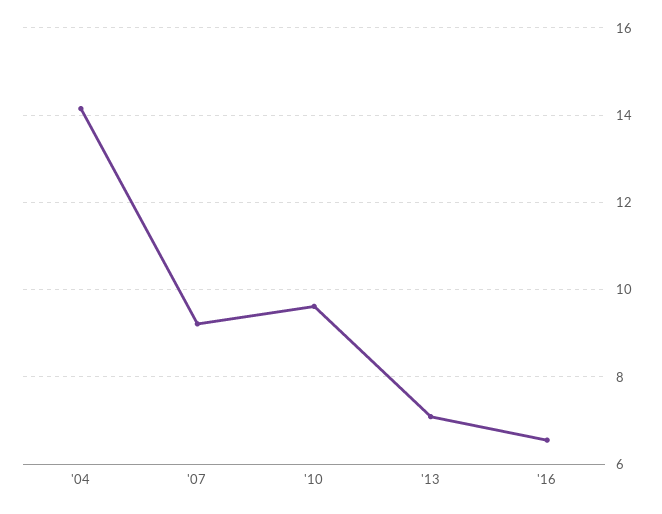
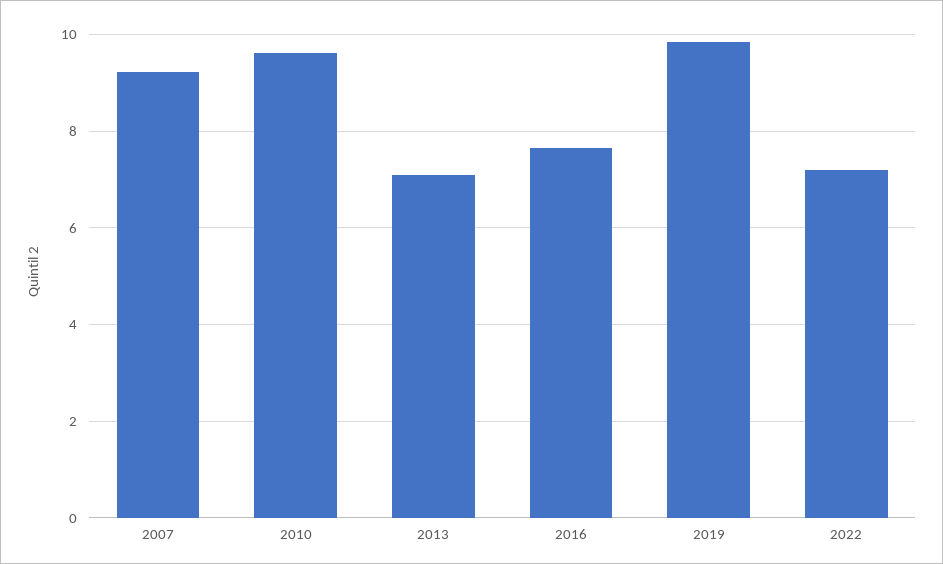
'04: 14.2 -> none
'16: 6.6 -> 7.6
2019: none -> 9.8
2022: none -> 7.2

